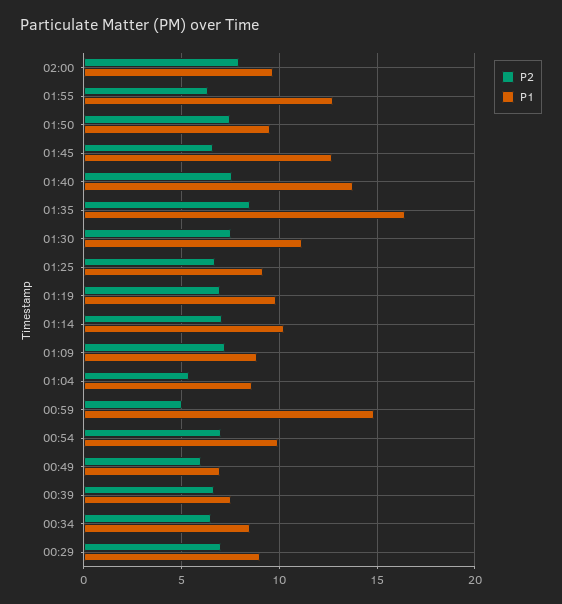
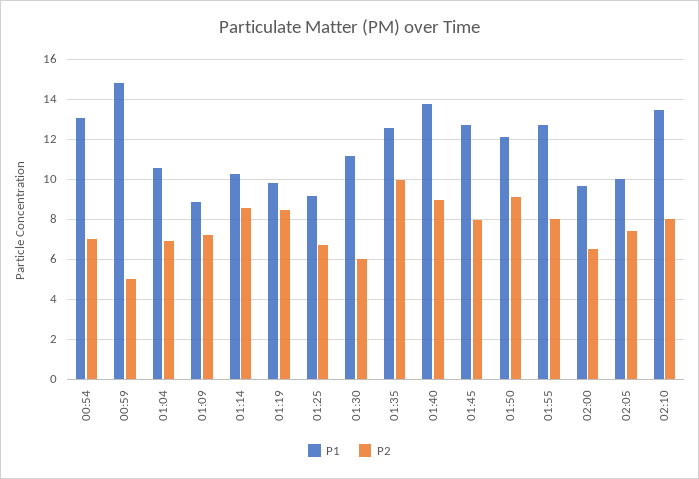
P2, 02:00: 8 -> 6.5
P2, 01:55: 6.5 -> 8
P2, 01:50: 7.5 -> 9
P1, 01:50: 9.5 -> 12
P2, 01:45: 6.5 -> 8
P2, 01:40: 7.5 -> 9
P2, 01:35: 8.5 -> 10
P1, 01:35: 16.5 -> 12.5
P2, 01:30: 7.5 -> 6
P2, 01:19: 7 -> 8.5
P2, 01:14: 7 -> 8.5
P2, 01:04: 5.5 -> 7
P1, 01:04: 8.5 -> 10.5
P1, 00:54: 10 -> 13
P2, 00:49: 6 -> none
P1, 00:49: 7 -> none
P2, 00:39: 6.5 -> none
P1, 00:39: 7.5 -> none
P2, 00:34: 6.5 -> none
P1, 00:34: 8.5 -> none
P2, 00:29: 7 -> none
P1, 00:29: 9 -> none
P1, 02:05: none -> 10
P2, 02:05: none -> 7.5
P1, 02:10: none -> 13.5
P2, 02:10: none -> 8

